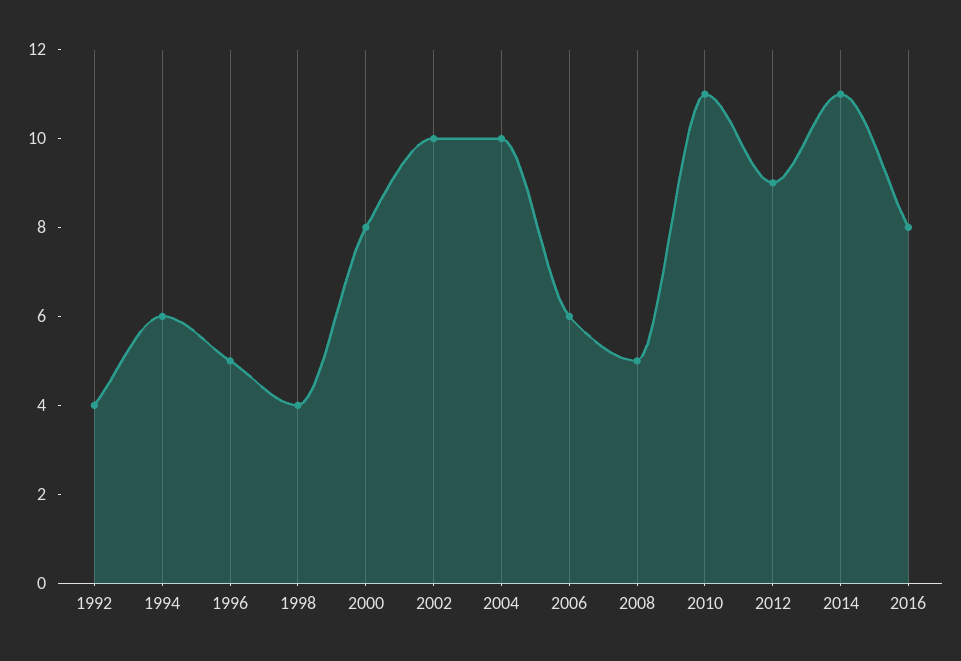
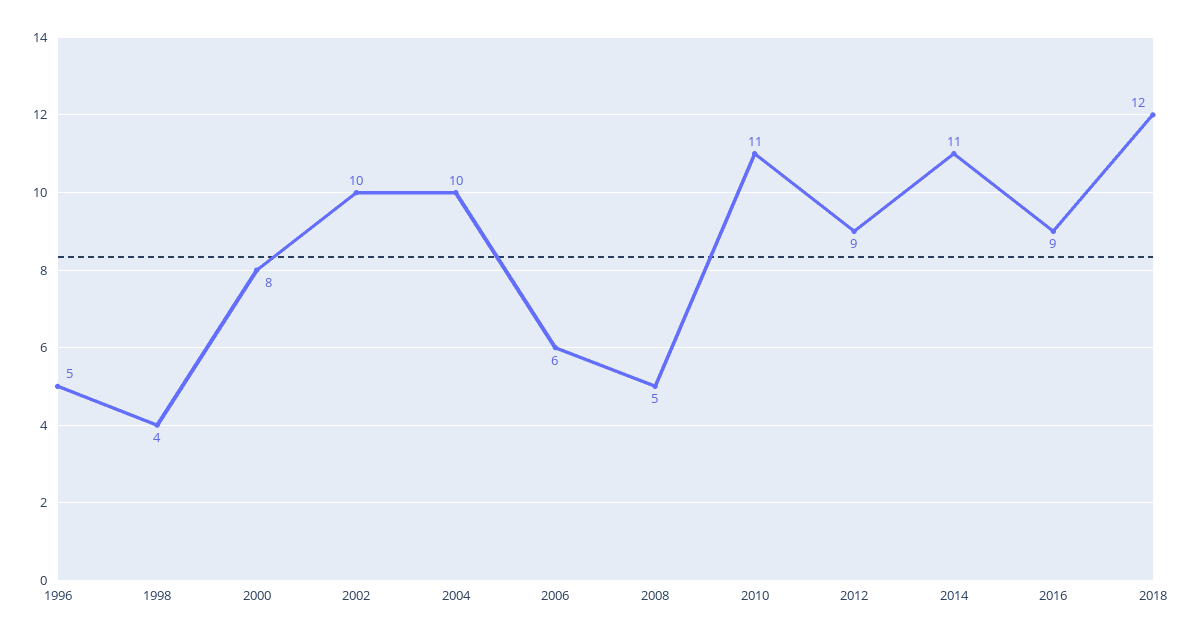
1992: 4 -> none
1994: 6 -> none
2016: 8 -> 9
2018: none -> 12

